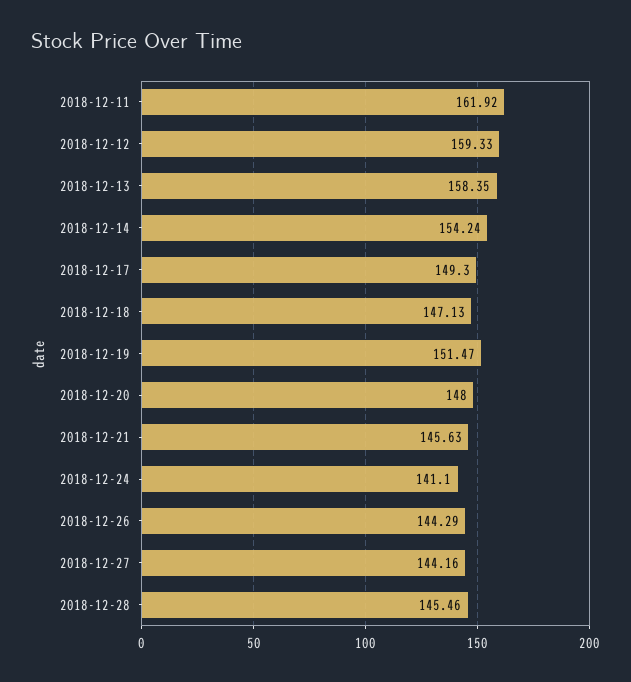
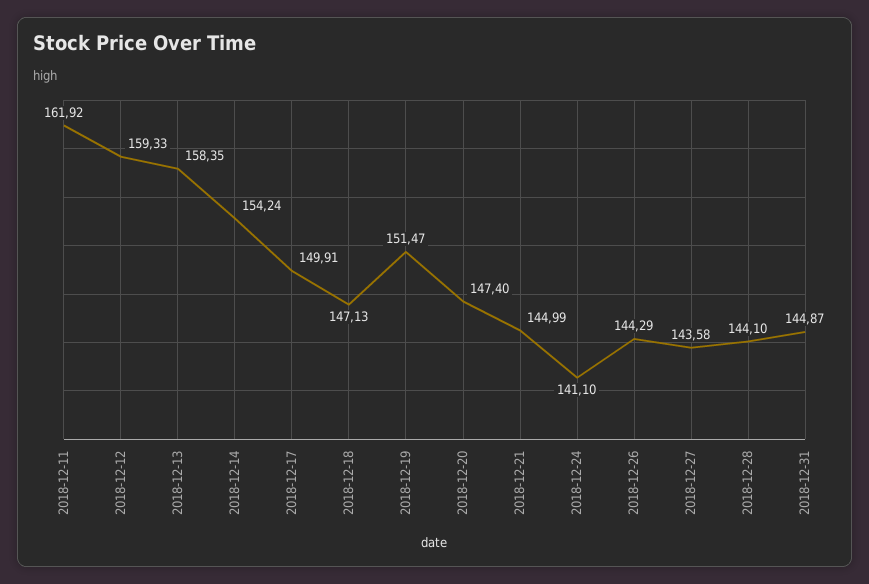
2018-12-17: 149.3 -> 149.91
2018-12-20: 148 -> 147.4
2018-12-21: 145.63 -> 144.99
2018-12-27: 144.16 -> 143.58
2018-12-28: 145.46 -> 144.1
2018-12-31: none -> 144.87

